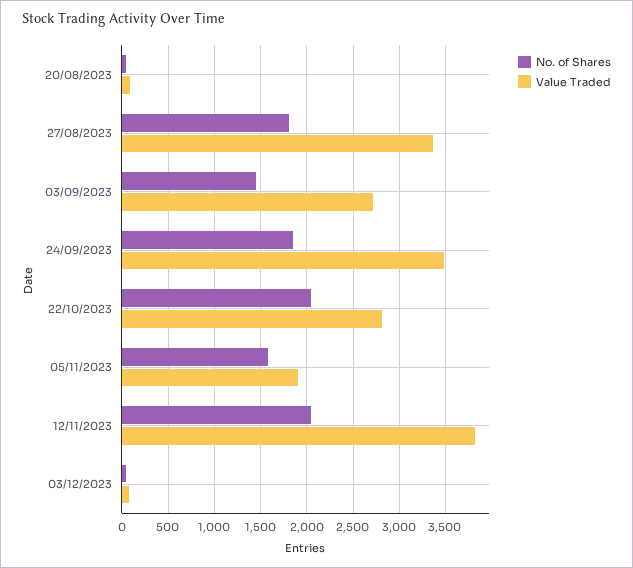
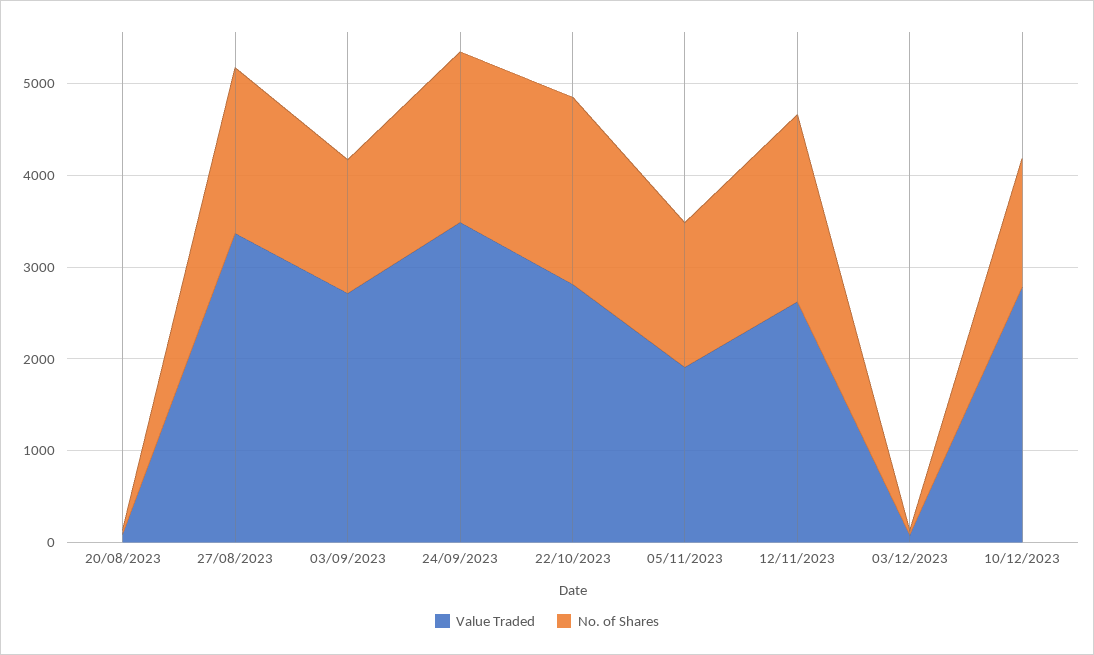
Value Traded, 12/11/2023: 3800 -> 2600
Value Traded, 10/12/2023: none -> 2800
No. of Shares, 10/12/2023: none -> 1400

